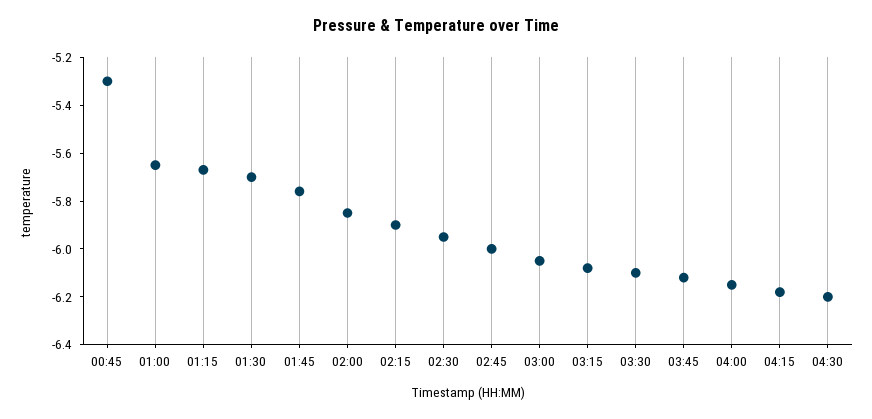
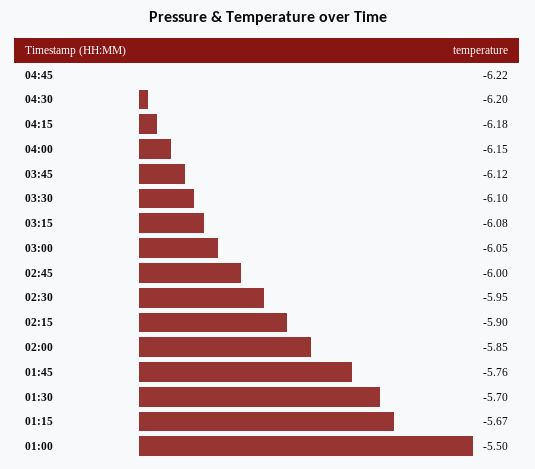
00:45: -5.3 -> none
01:00: -5.65 -> -5.5
04:45: none -> -6.22

